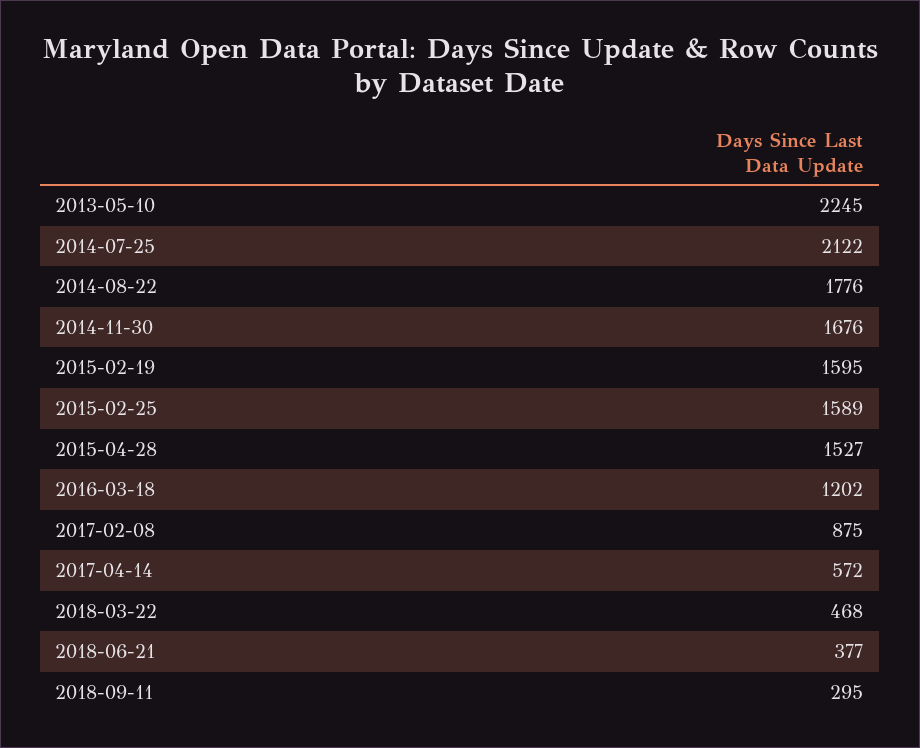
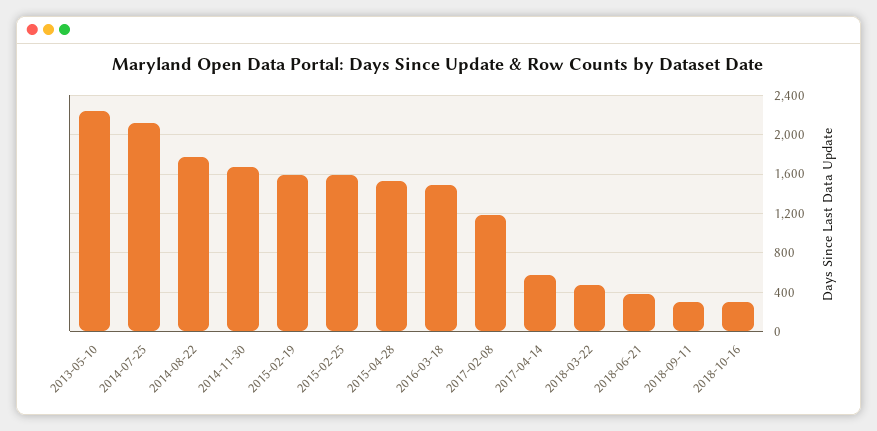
2016-03-18: 1202 -> 1500
2017-02-08: 875 -> 1200
2018-10-16: none -> 300

